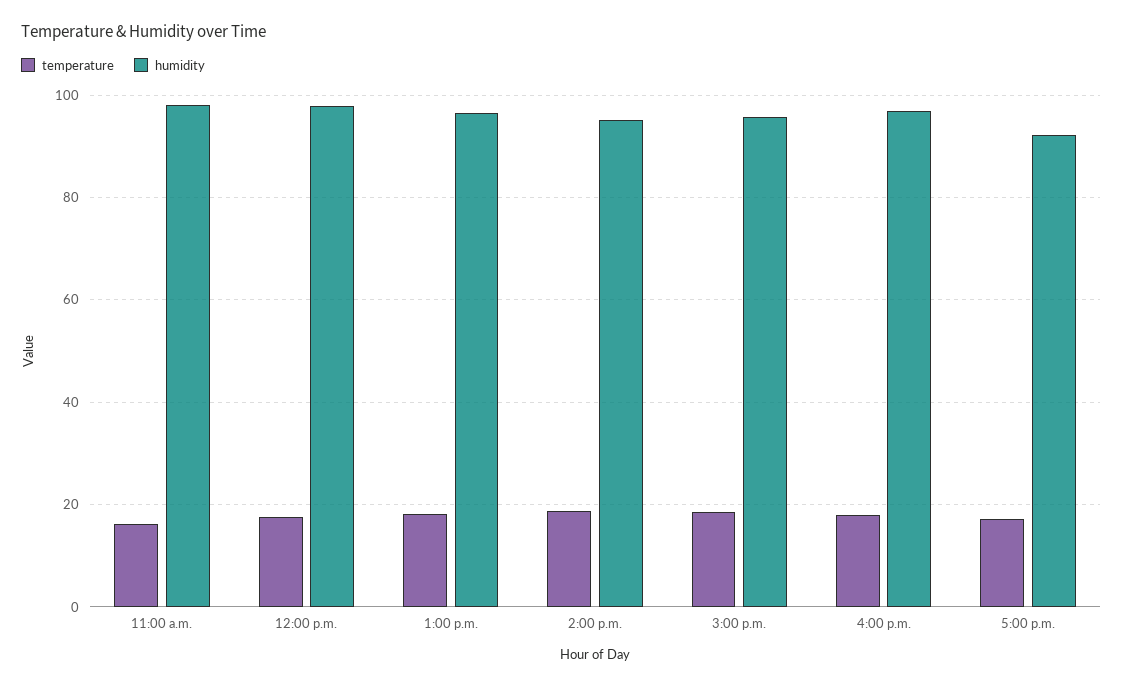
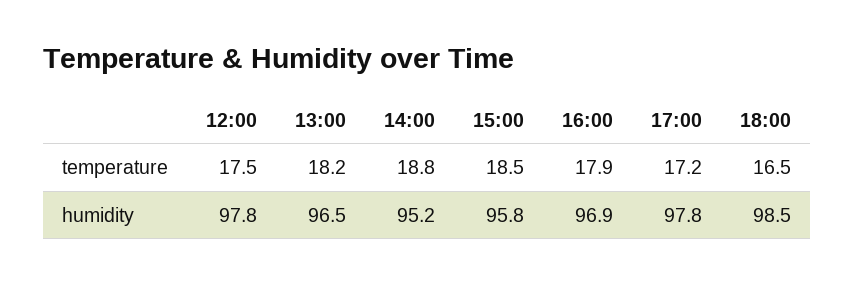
temperature, 11:00 a.m.: 16 -> none
humidity, 11:00 a.m.: 98 -> none
humidity, 5:00 p.m.: 92 -> 97.8
temperature, 18:00: none -> 16.5
humidity, 18:00: none -> 98.5

